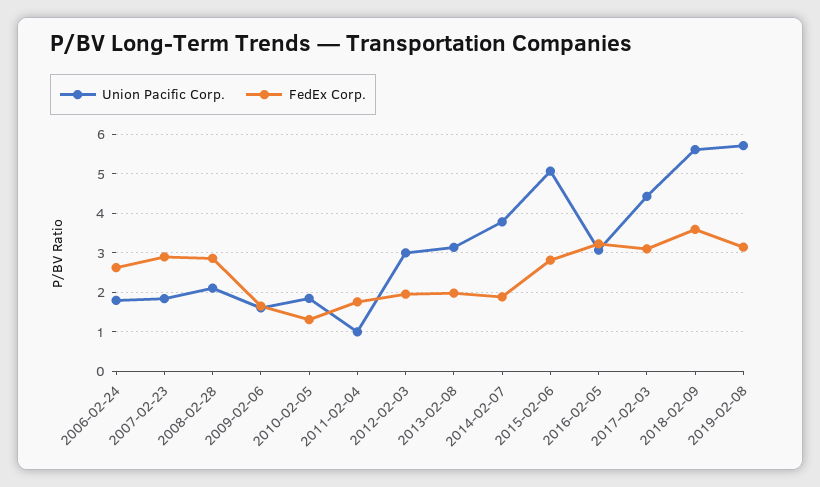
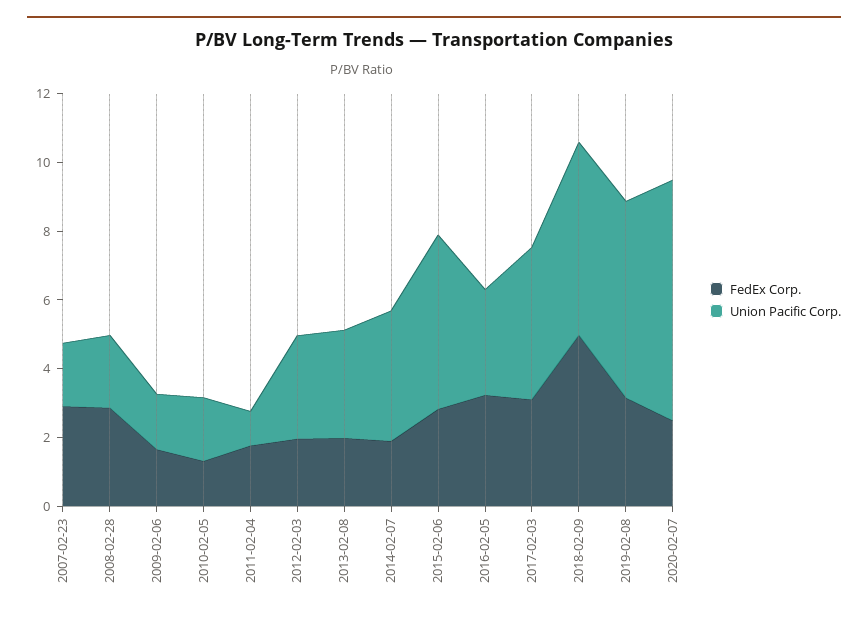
Union Pacific Corp., 2006-02-24: 1.8 -> none
FedEx Corp., 2006-02-24: 2.6 -> none
FedEx Corp., 2018-02-09: 3.6 -> 5
FedEx Corp., 2020-02-07: none -> 2.5
Union Pacific Corp., 2020-02-07: none -> 7

